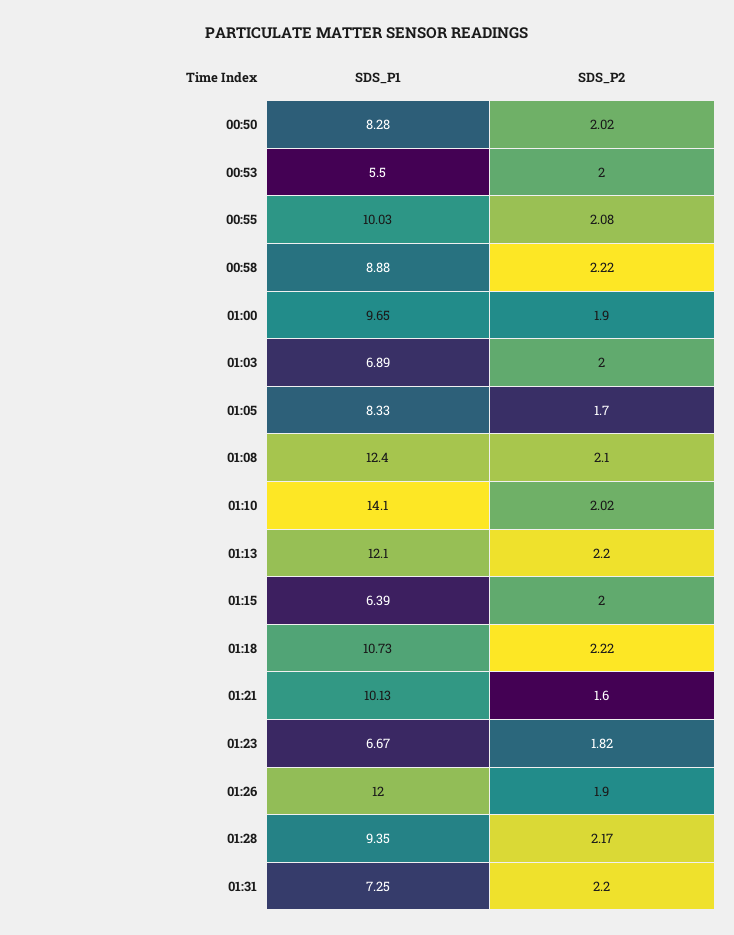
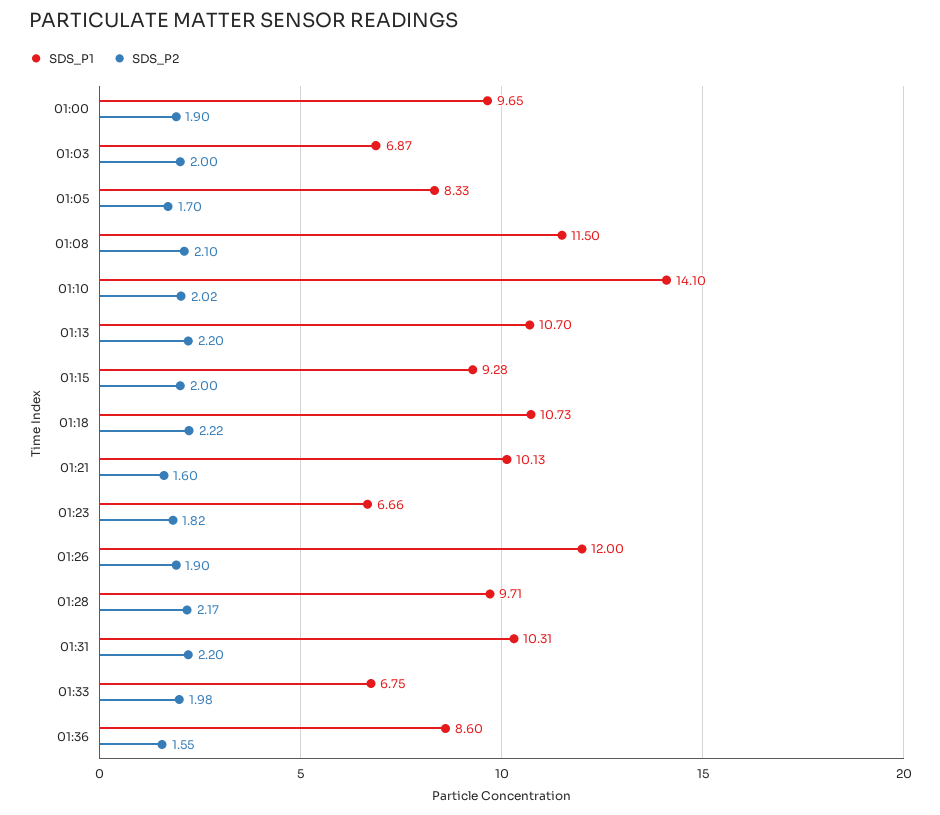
SDS_P1, 00:50: 8.28 -> none
SDS_P2, 00:50: 2.02 -> none
SDS_P1, 00:53: 5.5 -> none
SDS_P2, 00:53: 2 -> none
SDS_P1, 00:55: 10.03 -> none
SDS_P2, 00:55: 2.08 -> none
SDS_P1, 00:58: 8.88 -> none
SDS_P2, 00:58: 2.22 -> none
SDS_P1, 01:03: 6.89 -> 6.87
SDS_P1, 01:08: 12.4 -> 11.5
SDS_P1, 01:13: 12.1 -> 10.7
SDS_P1, 01:15: 6.39 -> 9.28
SDS_P1, 01:23: 6.67 -> 6.66
SDS_P1, 01:28: 9.35 -> 9.71
SDS_P1, 01:31: 7.25 -> 10.31
SDS_P1, 01:33: none -> 6.75
SDS_P2, 01:33: none -> 1.98
SDS_P1, 01:36: none -> 8.6
SDS_P2, 01:36: none -> 1.55

